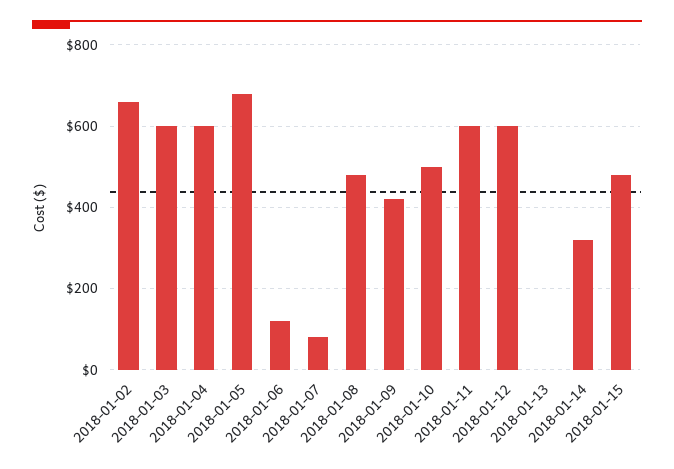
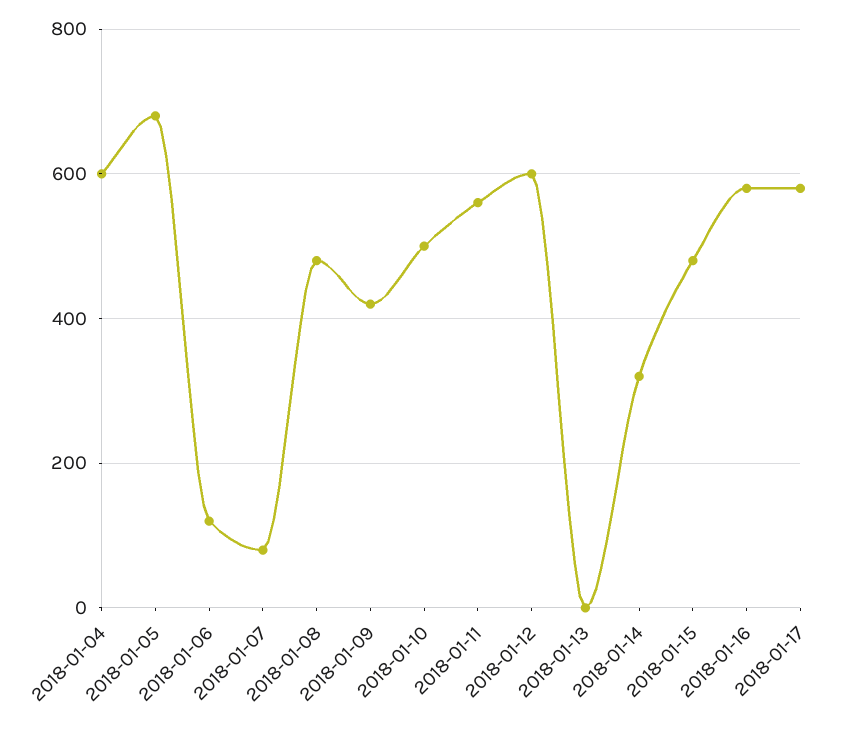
2018-01-02: 660 -> none
2018-01-03: 600 -> none
2018-01-11: 600 -> 560
2018-01-16: none -> 580
2018-01-17: none -> 580

